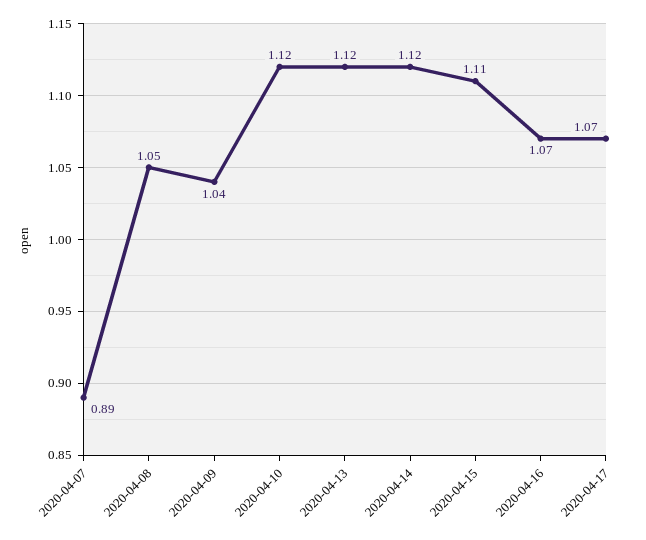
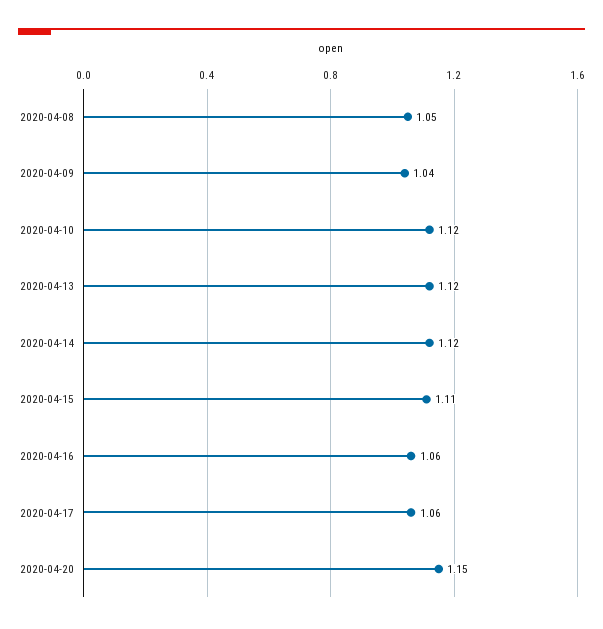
2020-04-07: 0.89 -> none
2020-04-16: 1.07 -> 1.06
2020-04-17: 1.07 -> 1.06
2020-04-20: none -> 1.15

